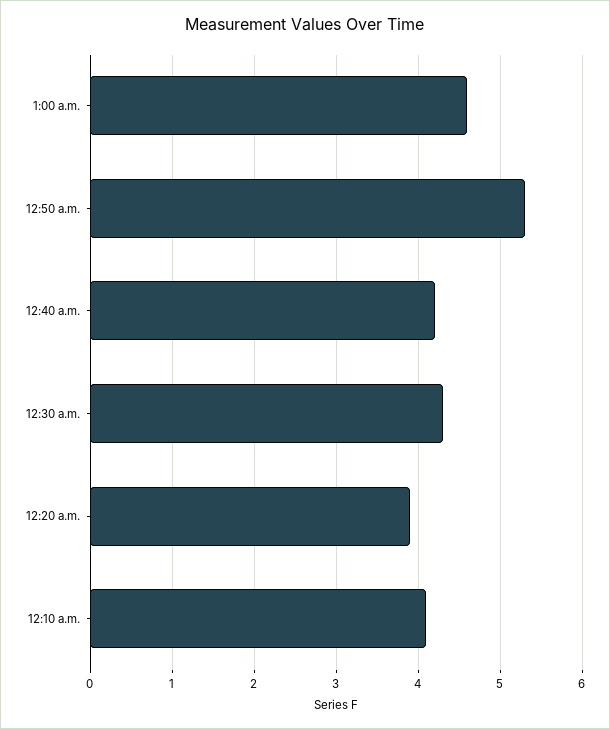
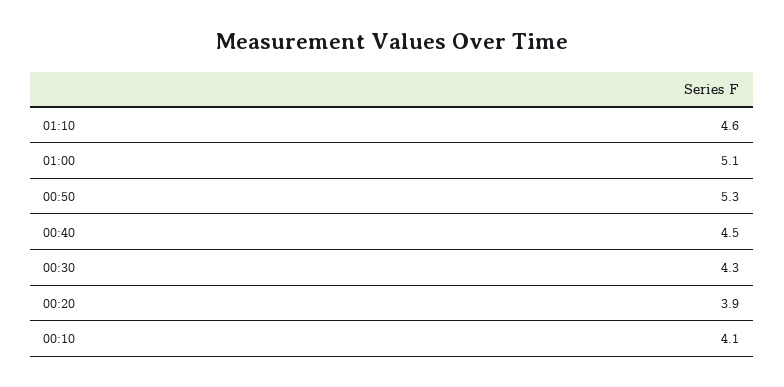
1:00 a.m.: 4.6 -> 5.1
12:40 a.m.: 4.2 -> 4.5
01:10: none -> 4.6

